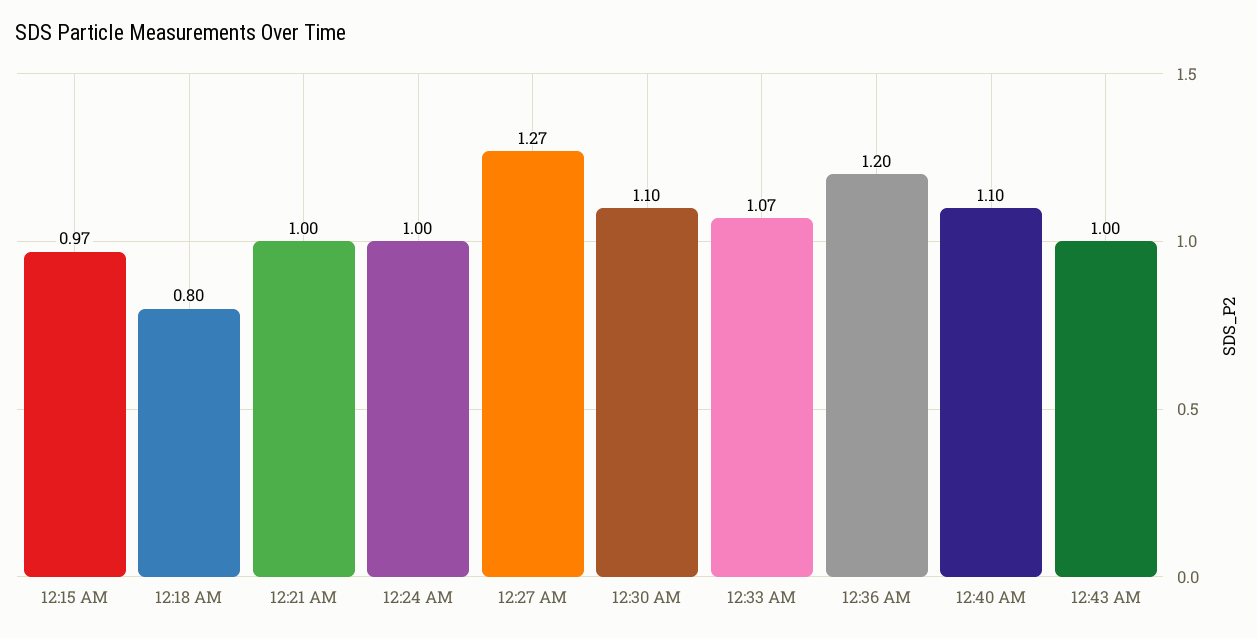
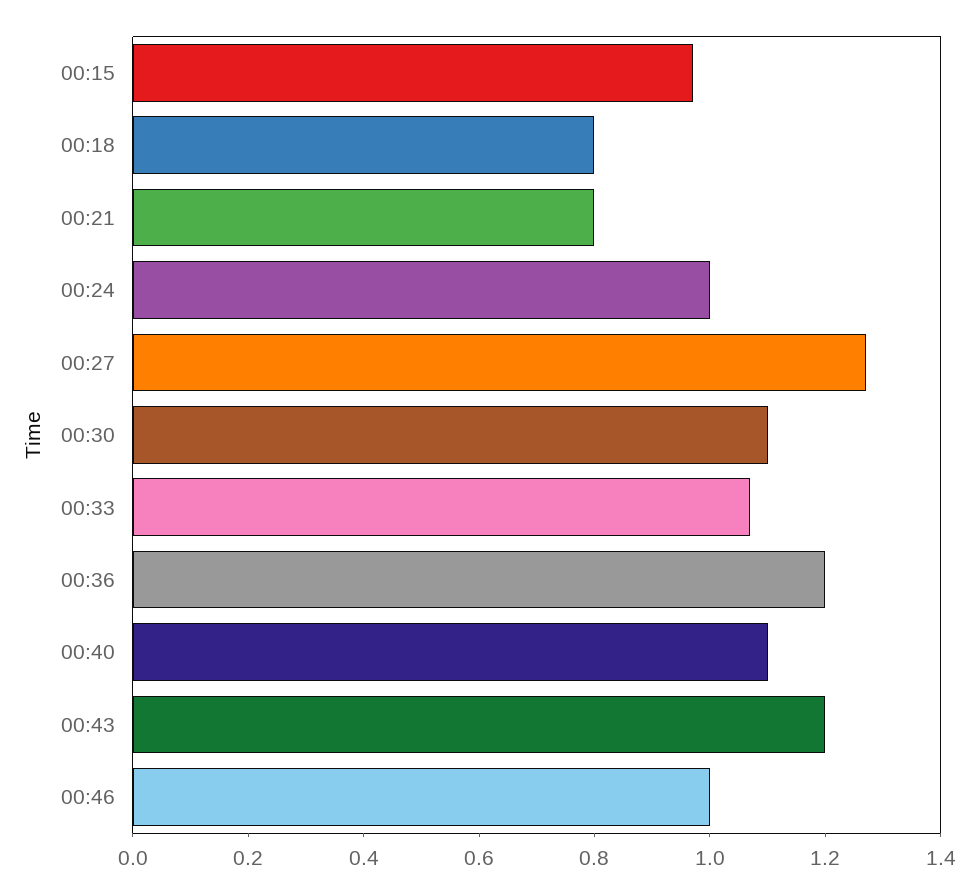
12:21 AM: 1 -> 0.8
12:43 AM: 1 -> 1.2
00:46: none -> 1

